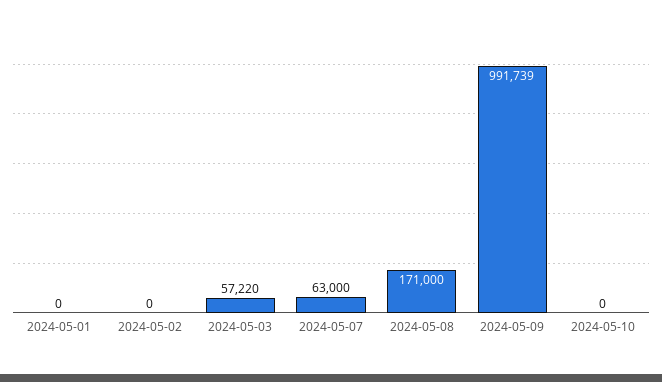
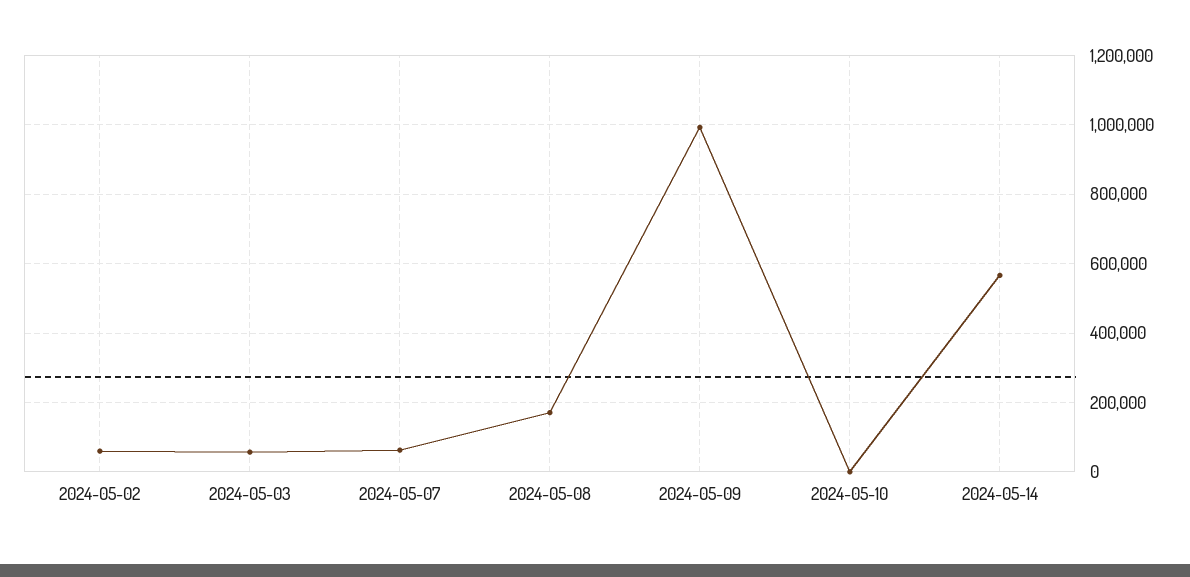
2024-05-01: 0 -> none
2024-05-02: 0 -> 60000
2024-05-14: none -> 560000

